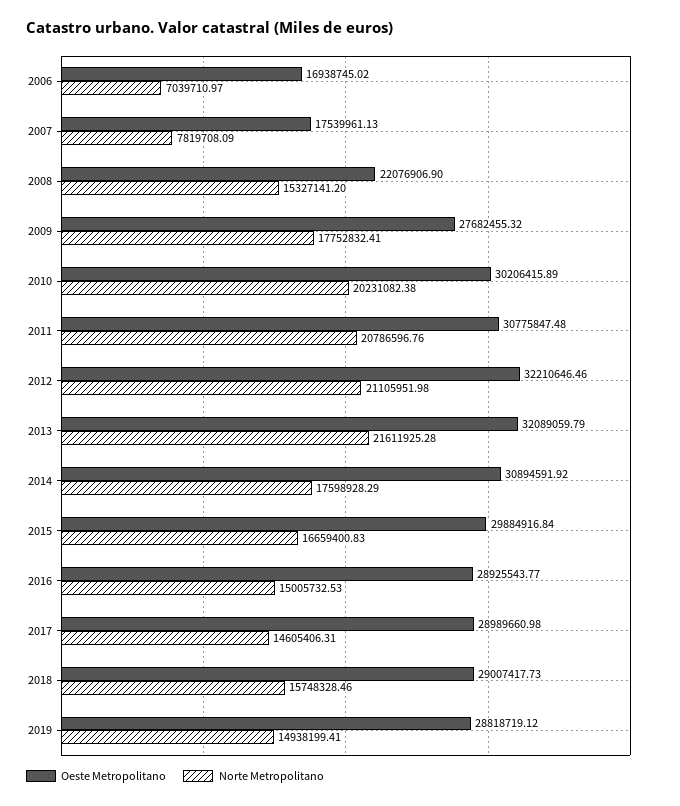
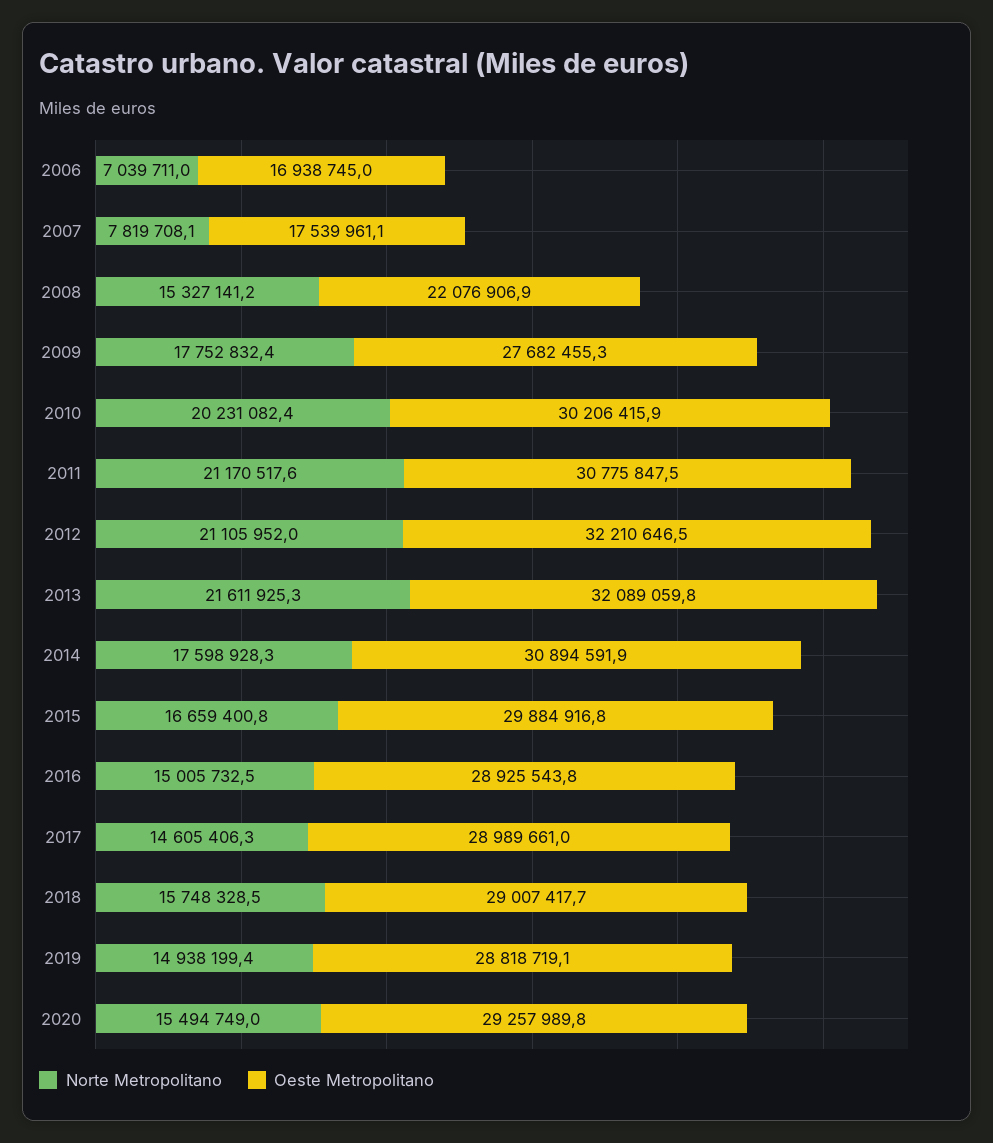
Norte Metropolitano, 2011: 20786596.76 -> 21170517.6
Norte Metropolitano, 2020: none -> 15494749
Oeste Metropolitano, 2020: none -> 29257989.8

